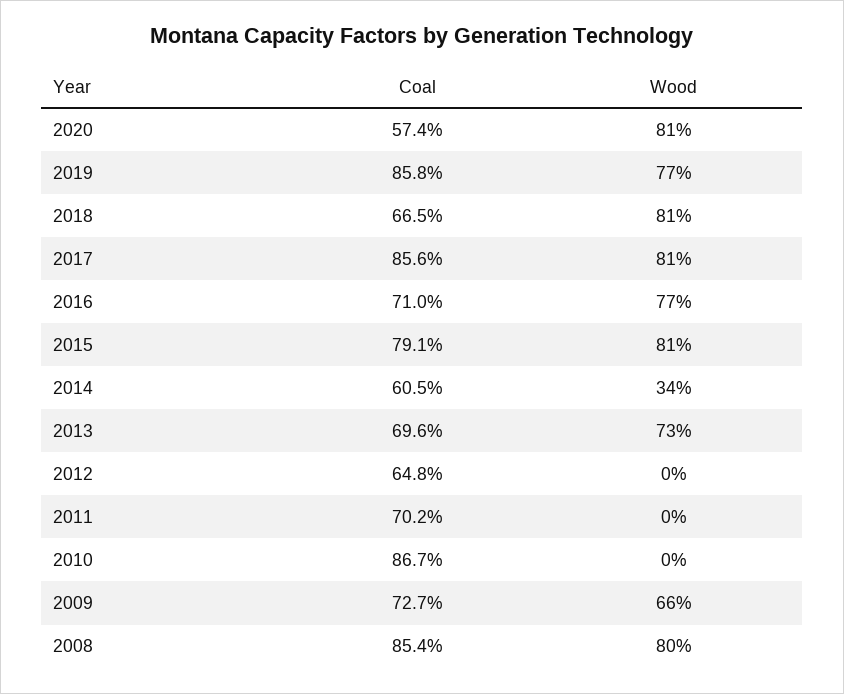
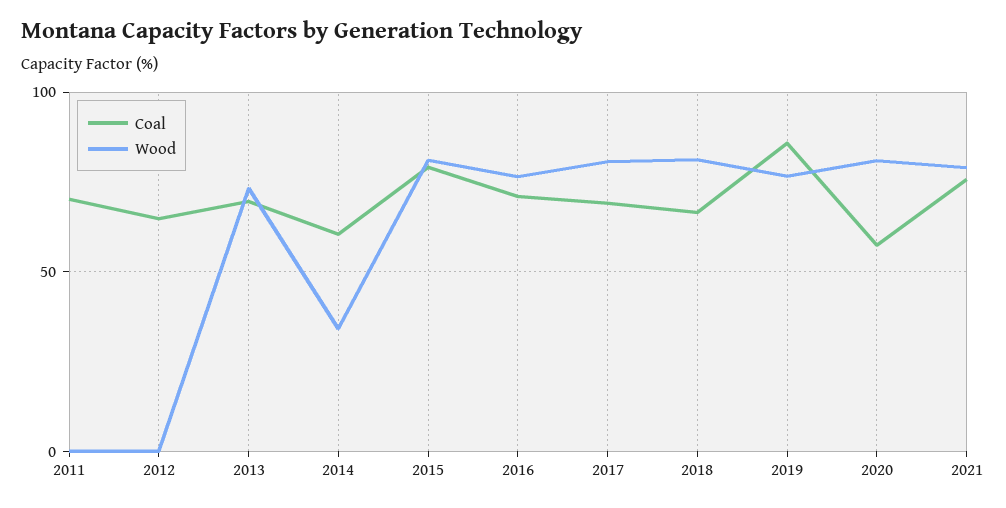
Coal, 2017: 85.6 -> 70
Coal, 2010: 86.7 -> none
Wood, 2010: 0 -> none
Coal, 2009: 72.7 -> none
Wood, 2009: 66 -> none
Coal, 2008: 85.4 -> none
Wood, 2008: 80 -> none
Coal, 2021: none -> 75
Wood, 2021: none -> 80

